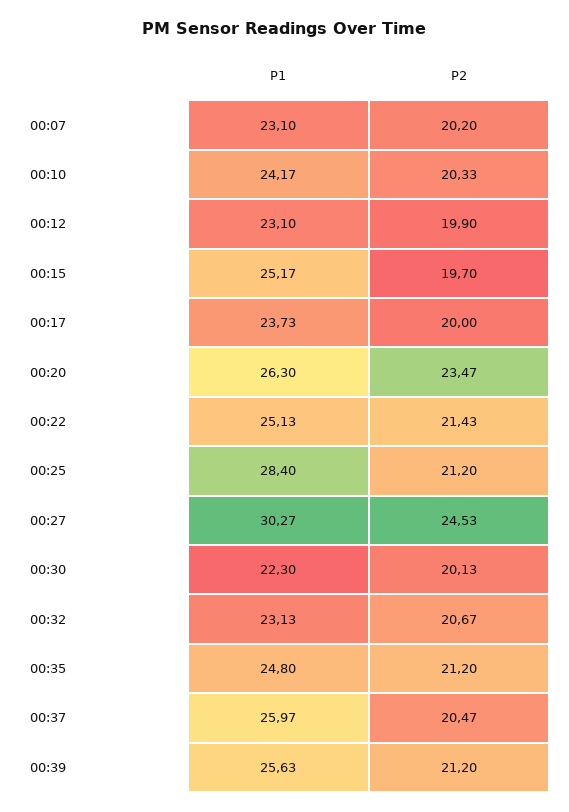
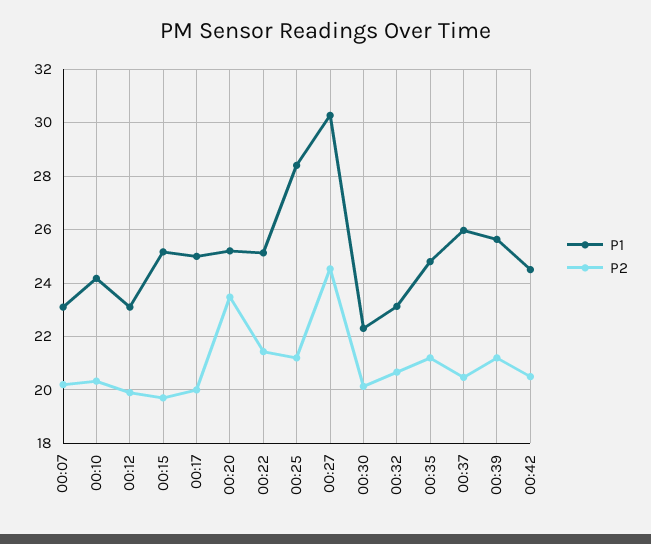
P1, 00:17: 23.73 -> 25
P1, 00:20: 26.3 -> 25.25
P1, 00:42: none -> 24.5
P2, 00:42: none -> 20.5

